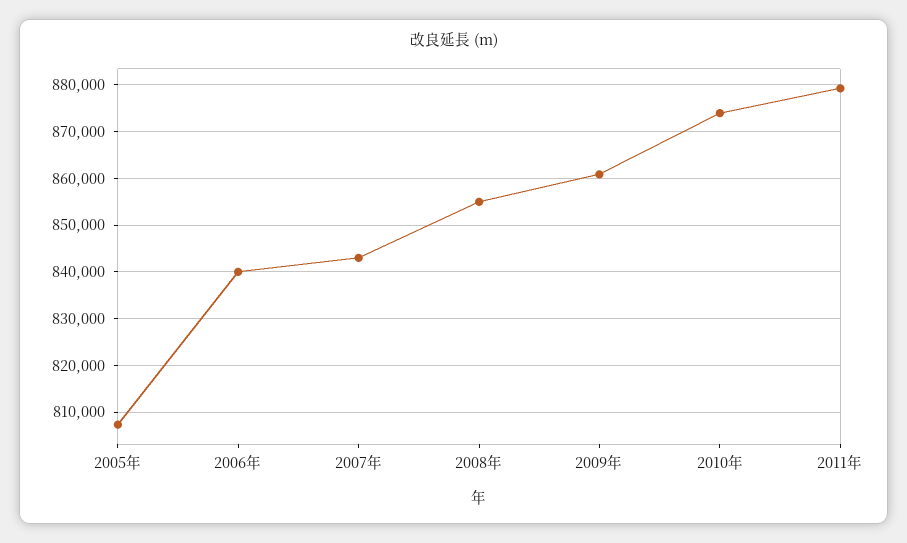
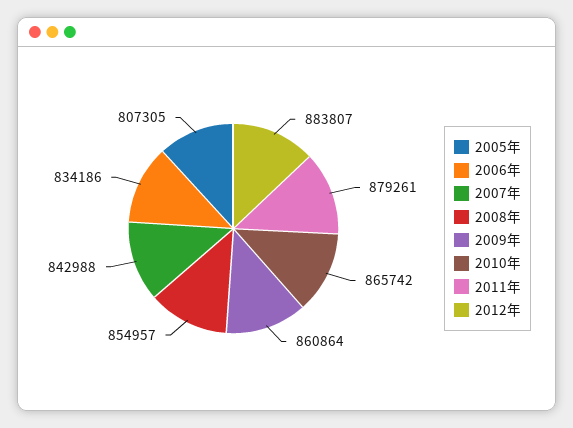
2006年: 840000 -> 834186
2010年: 874000 -> 865742
2012年: none -> 883807

